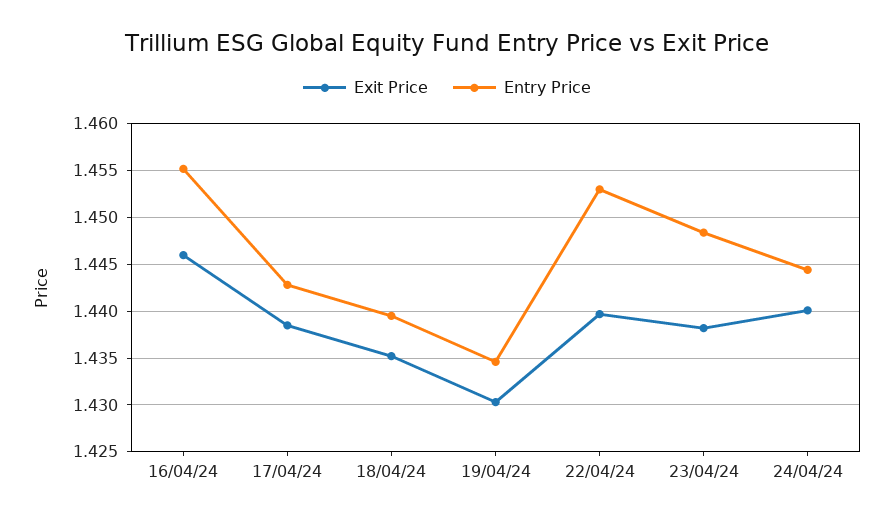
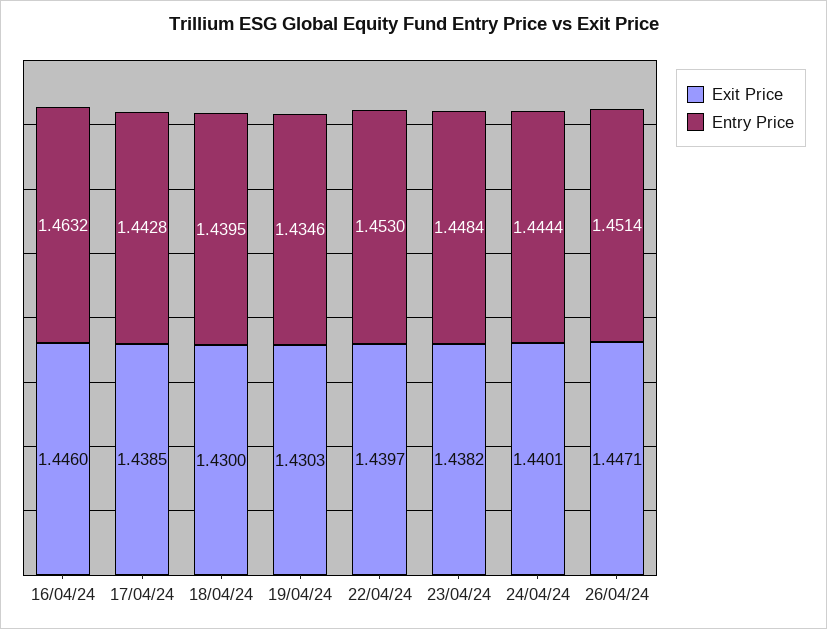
Entry Price, 16/04/24: 1.455 -> 1.4632
Exit Price, 18/04/24: 1.435 -> 1.43
Exit Price, 26/04/24: none -> 1.4471
Entry Price, 26/04/24: none -> 1.4514

